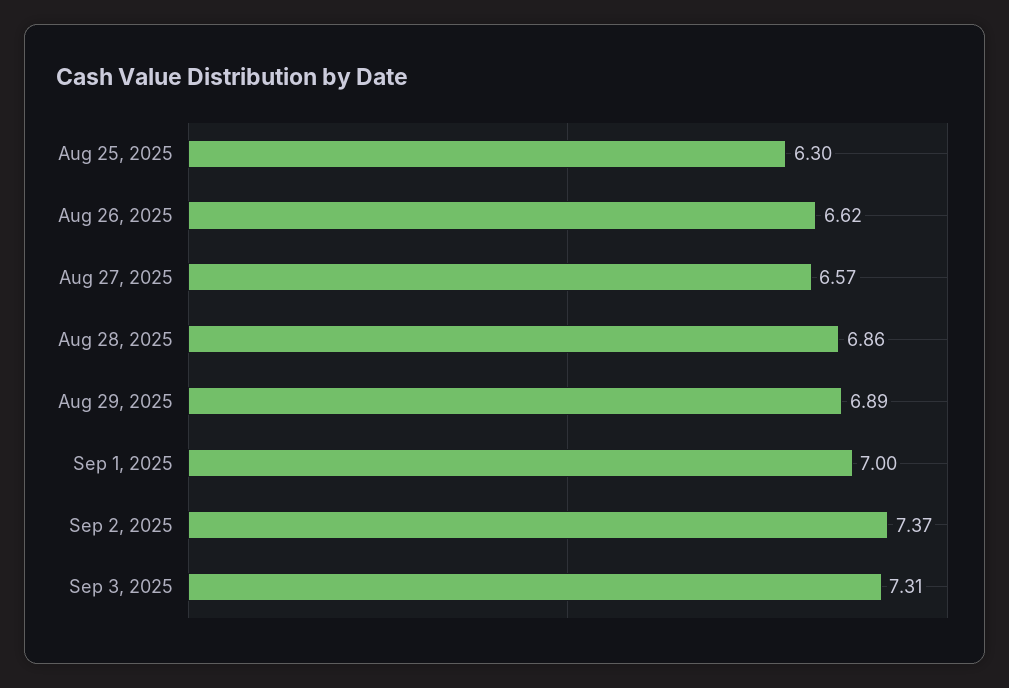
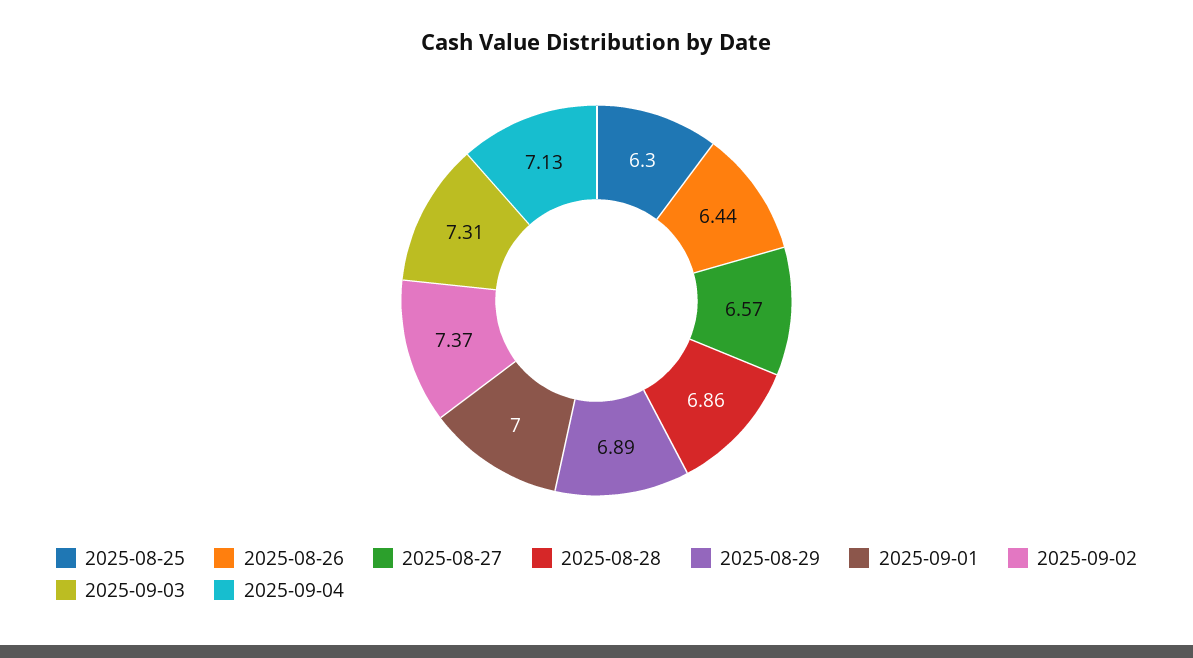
Aug 26, 2025: 6.62 -> 6.44
2025-09-04: none -> 7.13

